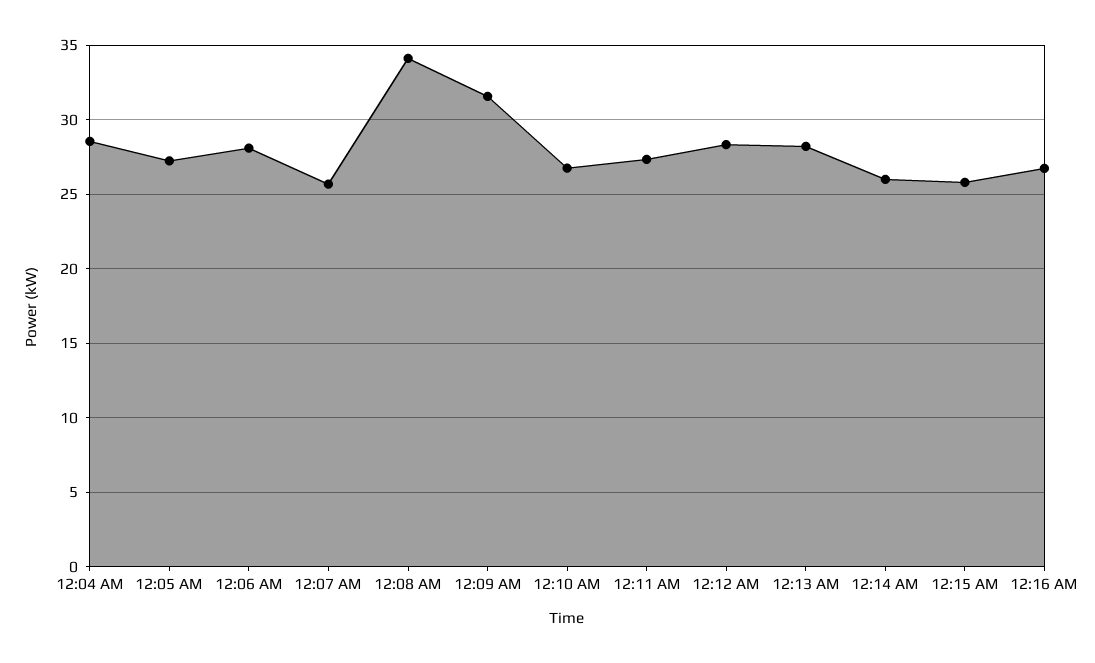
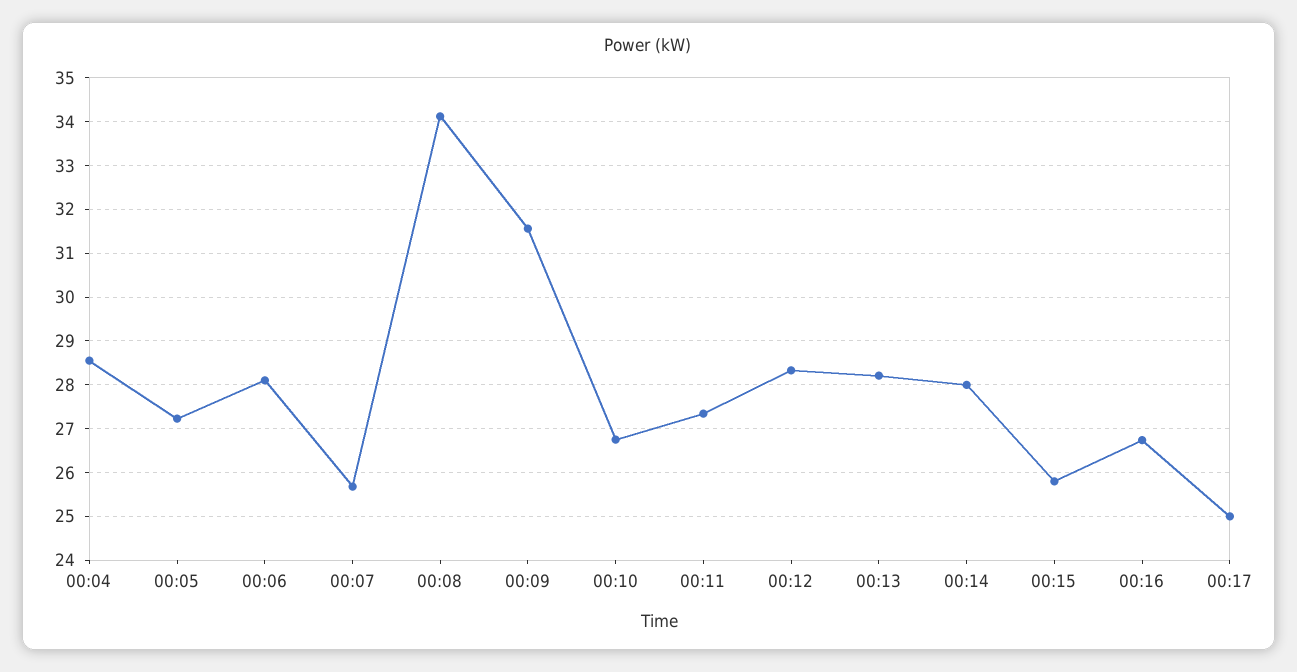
12:14 AM: 26 -> 28
00:17: none -> 25

